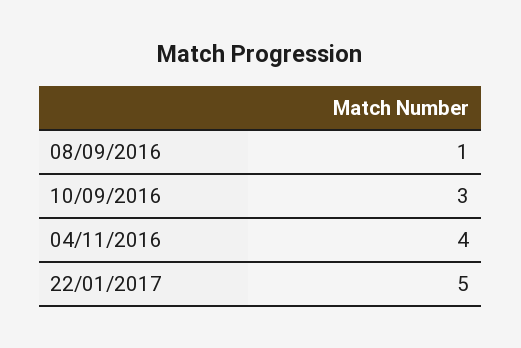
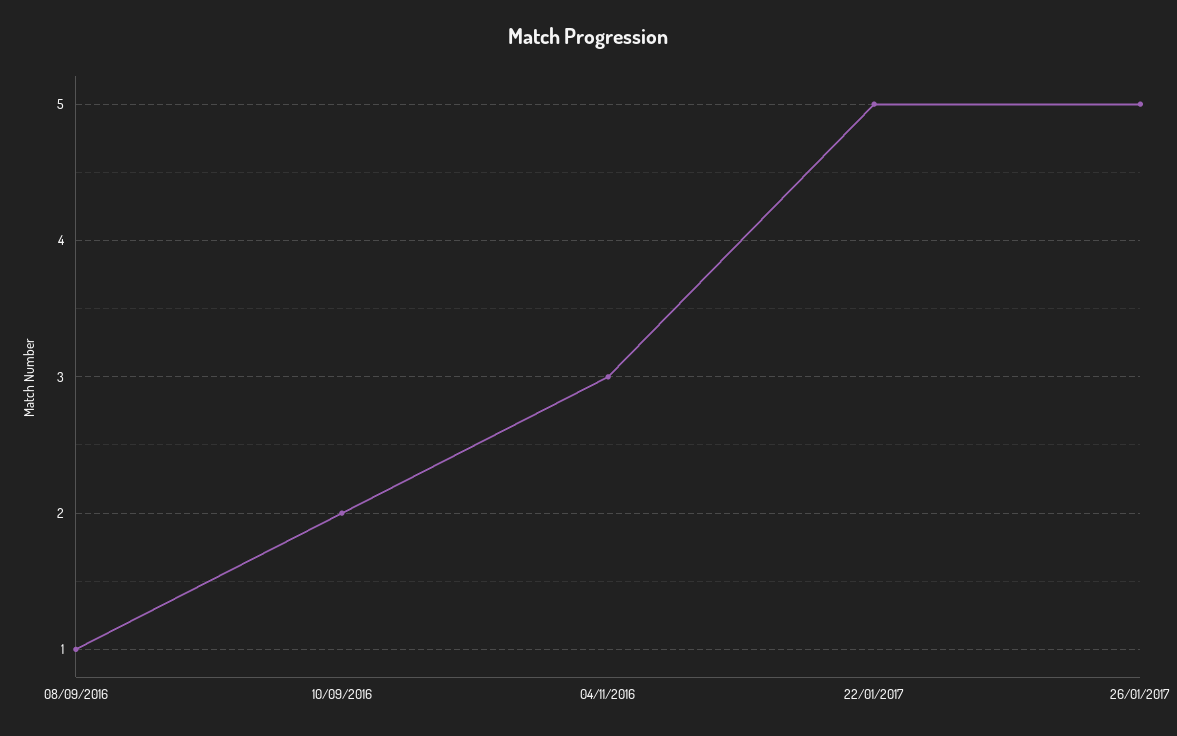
10/09/2016: 3 -> 2
04/11/2016: 4 -> 3
26/01/2017: none -> 5

